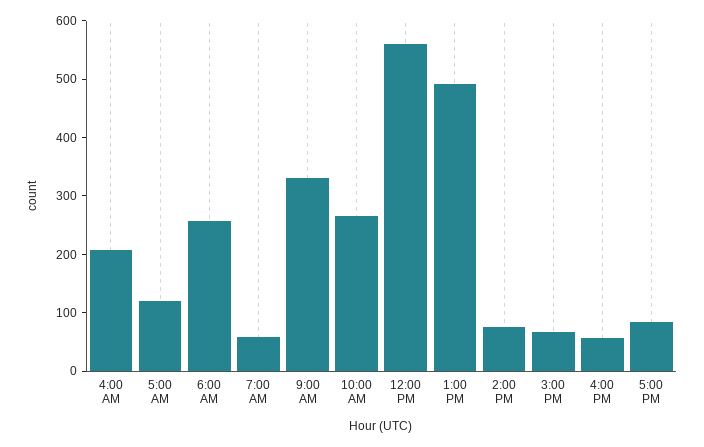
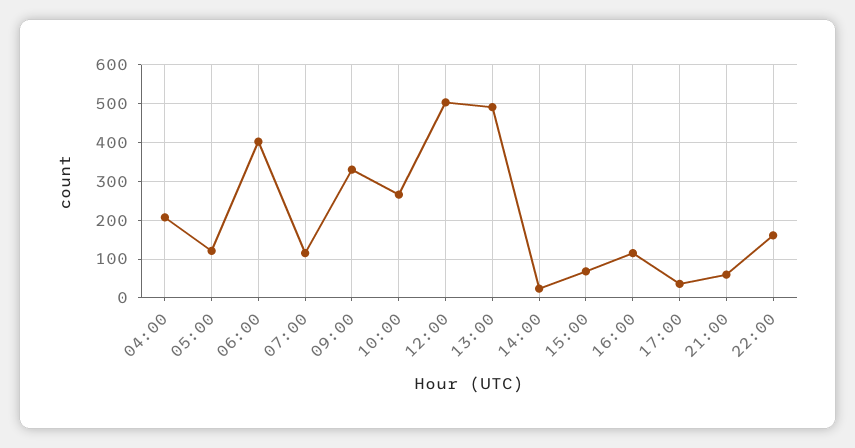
6:00 AM: 260 -> 400
7:00 AM: 60 -> 120
12:00 PM: 560 -> 500
2:00 PM: 80 -> 20
4:00 PM: 60 -> 120
5:00 PM: 80 -> 40
21:00: none -> 60
22:00: none -> 160

